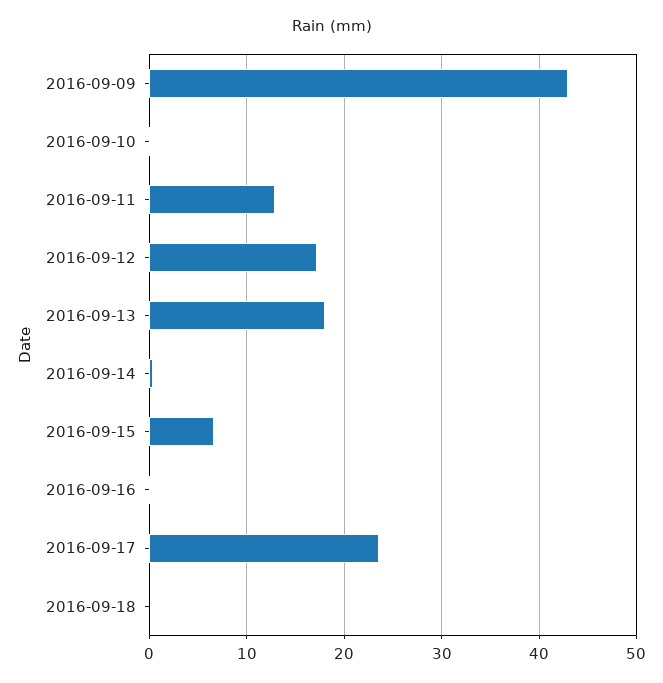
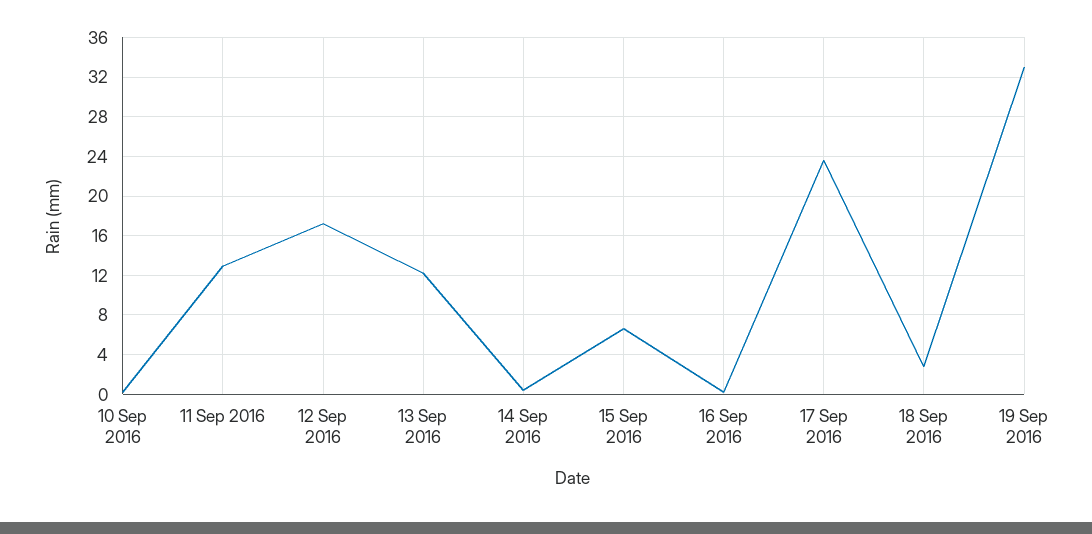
2016-09-09: 43 -> none
2016-09-13: 18 -> 12
2016-09-18: 0 -> 3
19 Sep 2016: none -> 33

